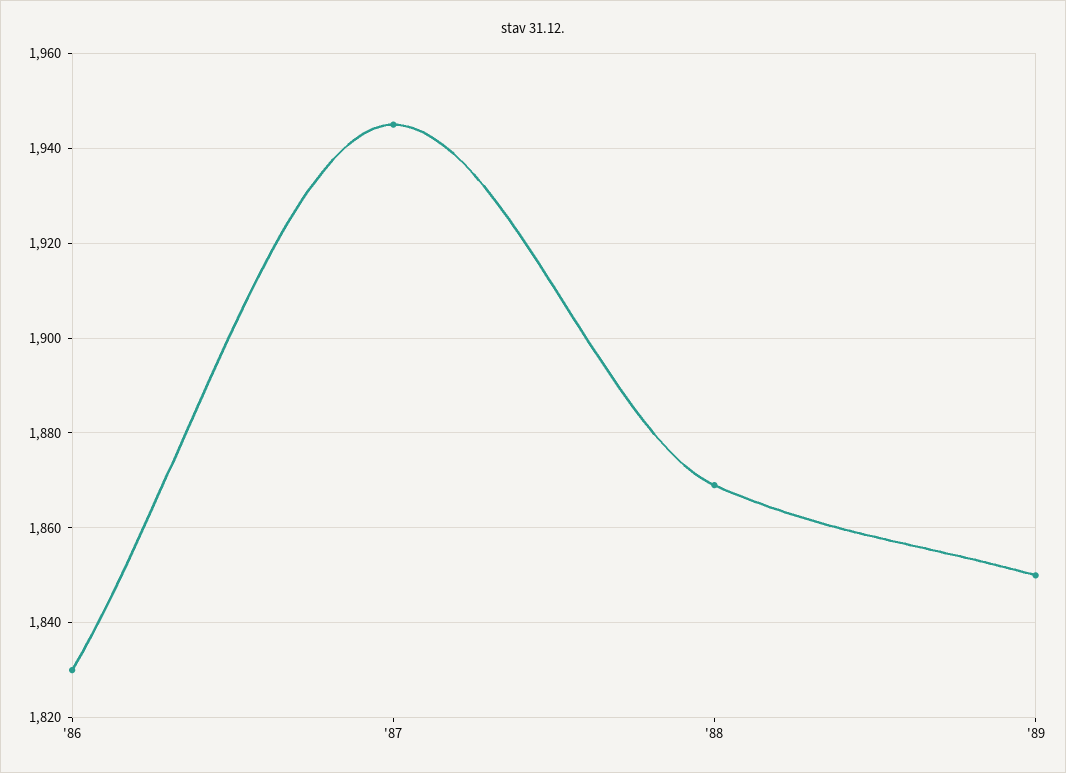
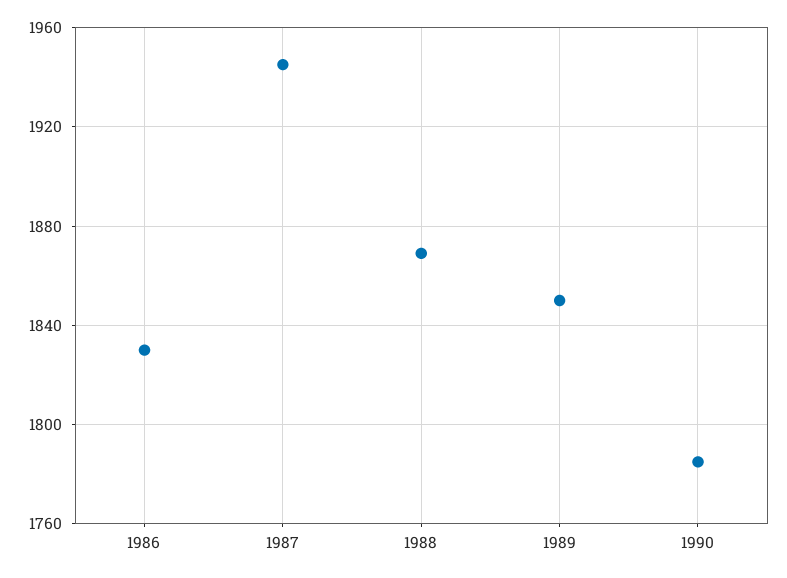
1990: none -> 1785

